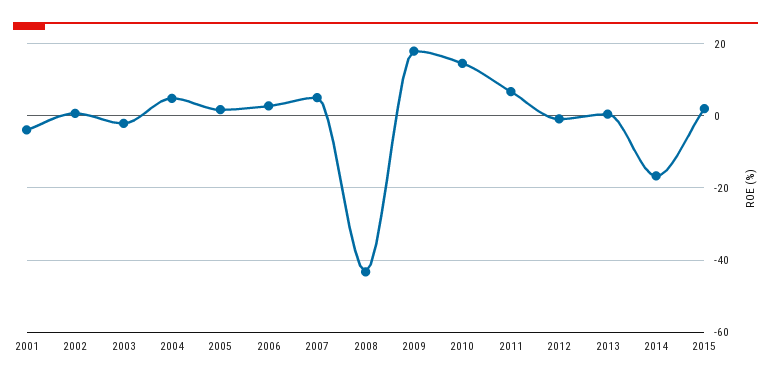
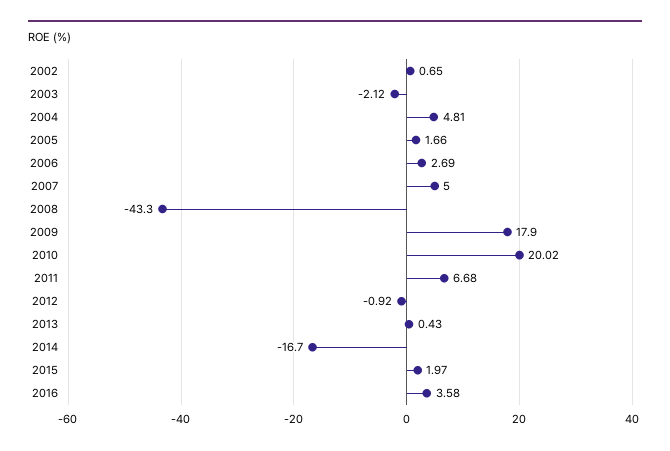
2001: -4 -> none
2010: 14 -> 20.02
2016: none -> 3.58

